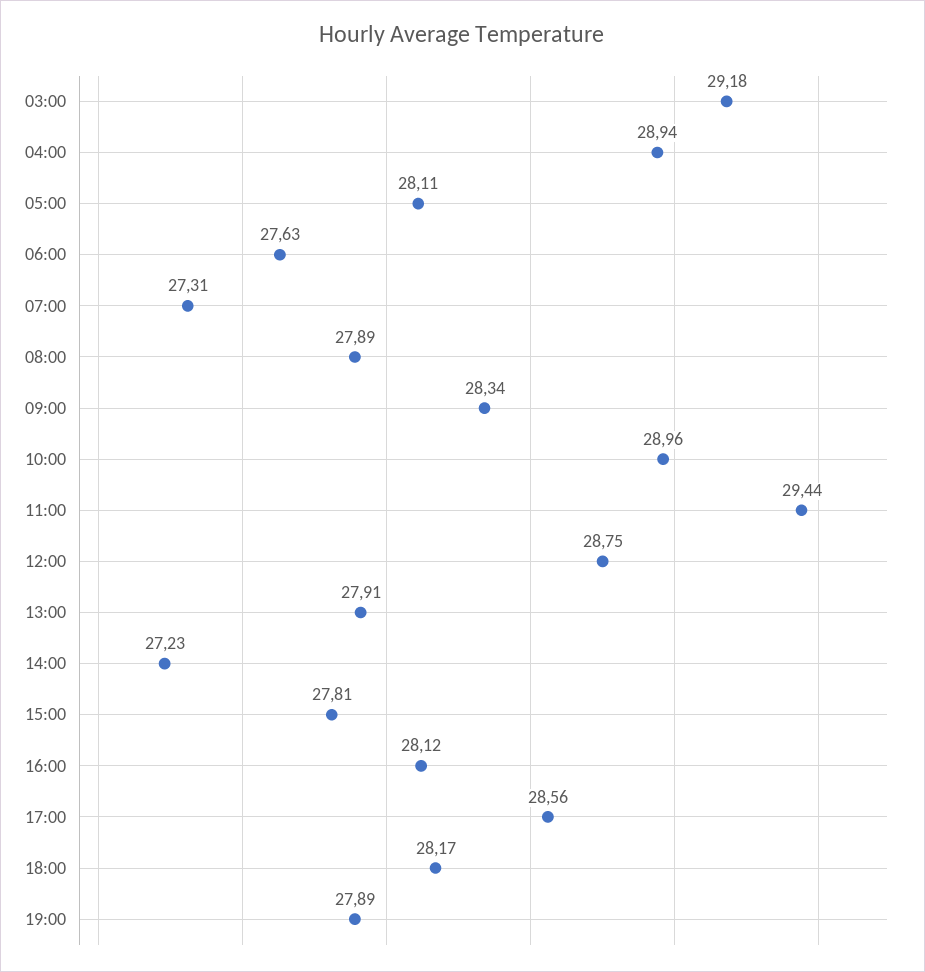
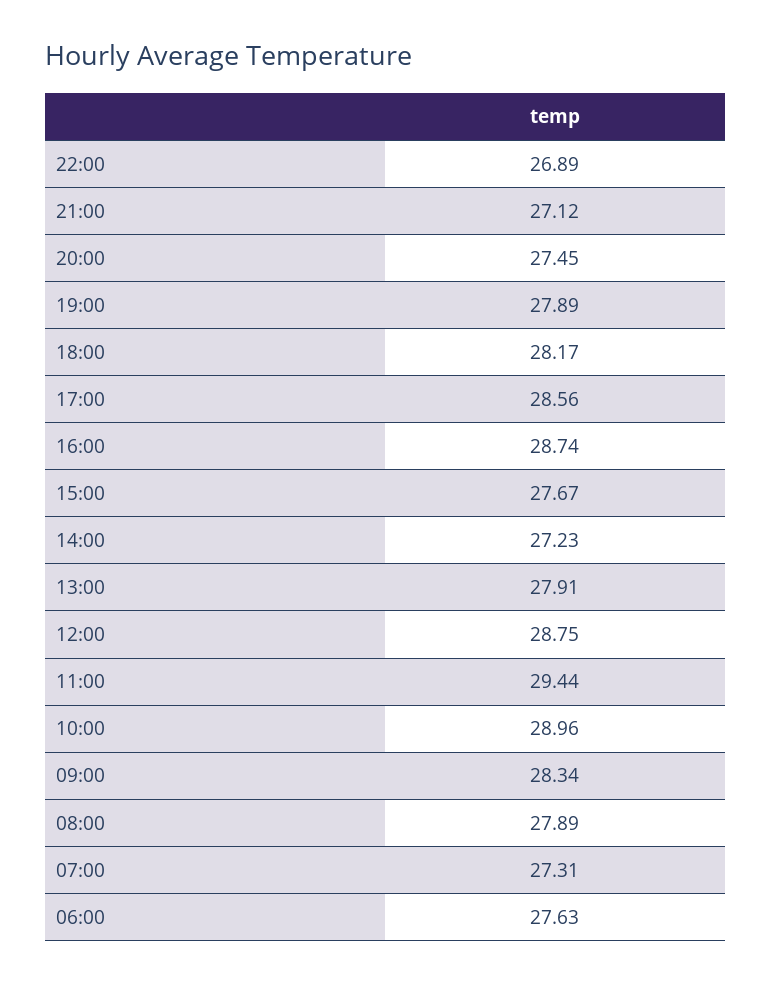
03:00: 29.18 -> none
04:00: 28.94 -> none
05:00: 28.11 -> none
15:00: 27.81 -> 27.67
16:00: 28.12 -> 28.74
22:00: none -> 26.89
21:00: none -> 27.12
20:00: none -> 27.45

